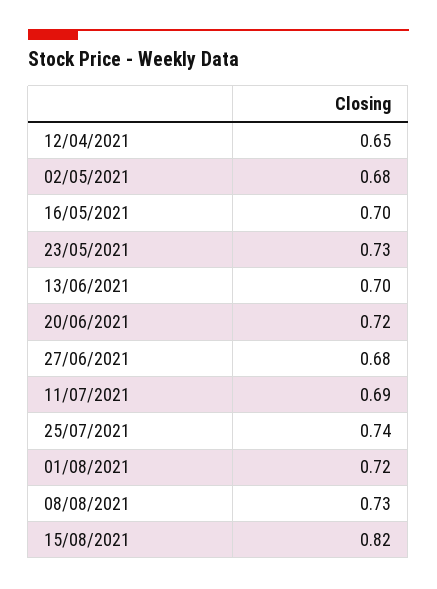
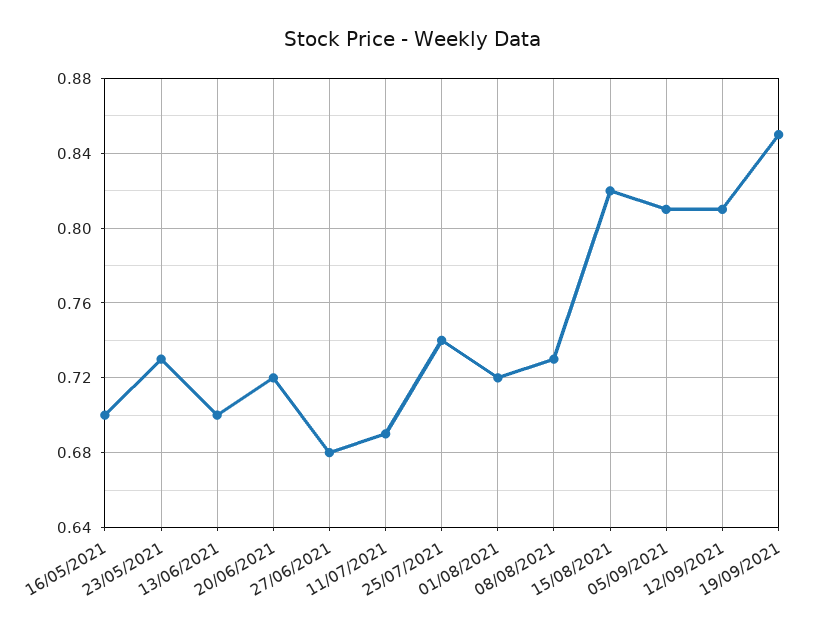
12/04/2021: 0.65 -> none
02/05/2021: 0.68 -> none
05/09/2021: none -> 0.81
12/09/2021: none -> 0.81
19/09/2021: none -> 0.85

